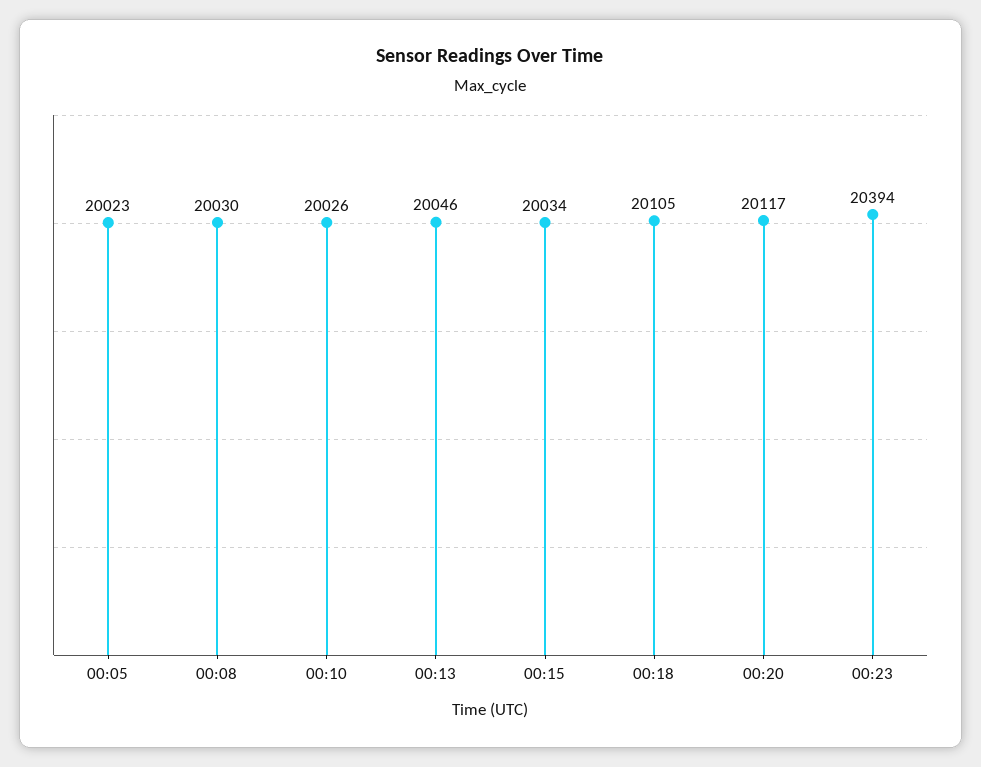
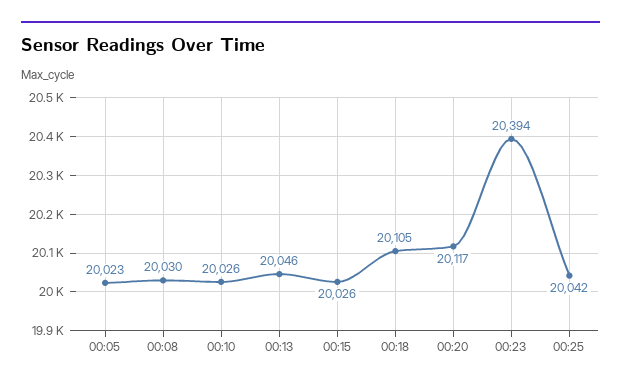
00:15: 20034 -> 20026
00:25: none -> 20042

